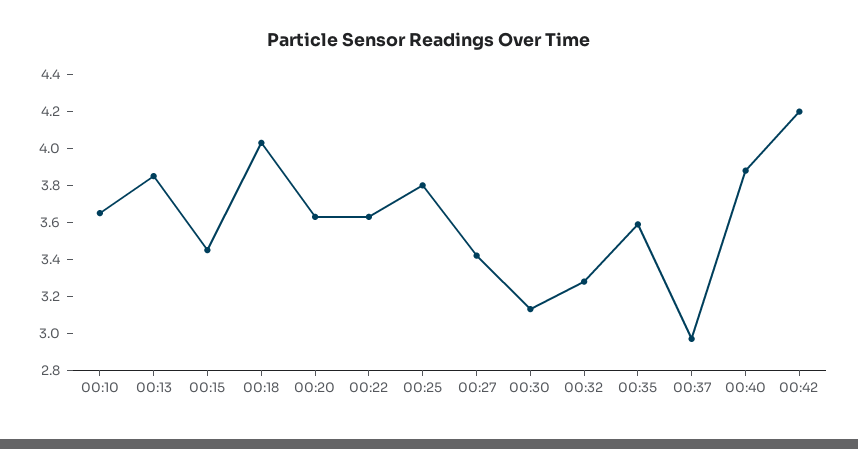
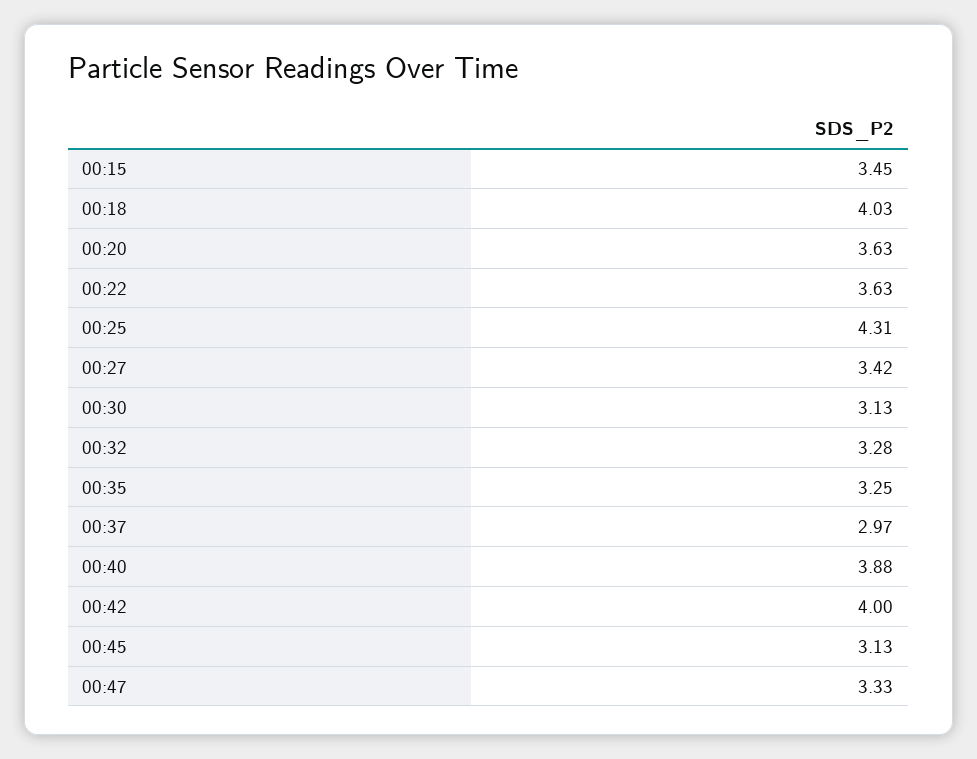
00:10: 3.65 -> none
00:13: 3.85 -> none
00:25: 3.8 -> 4.31
00:35: 3.6 -> 3.25
00:42: 4.2 -> 4
00:45: none -> 3.13
00:47: none -> 3.33

